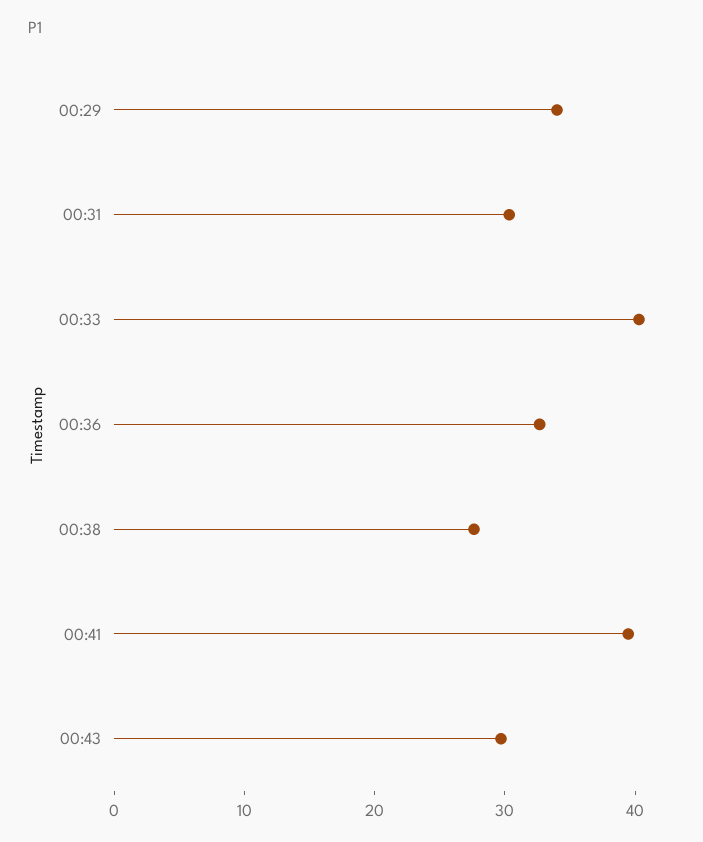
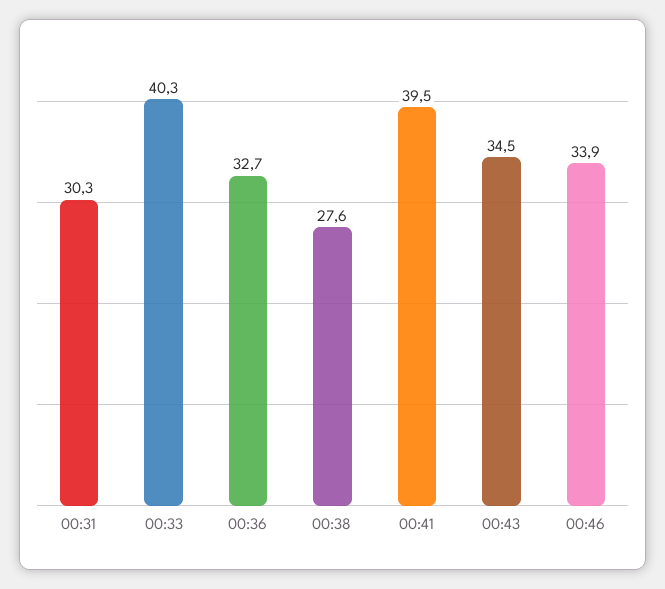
00:29: 34 -> none
00:43: 30 -> 34.5
00:46: none -> 33.9

